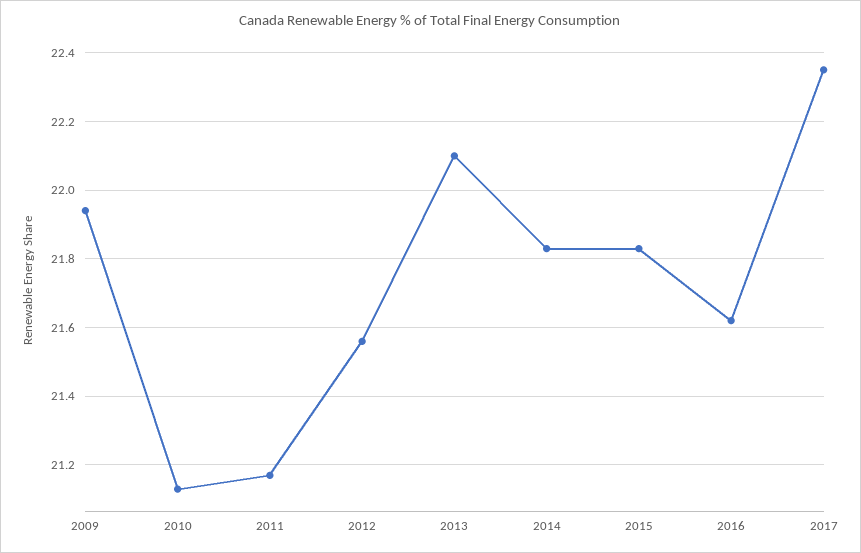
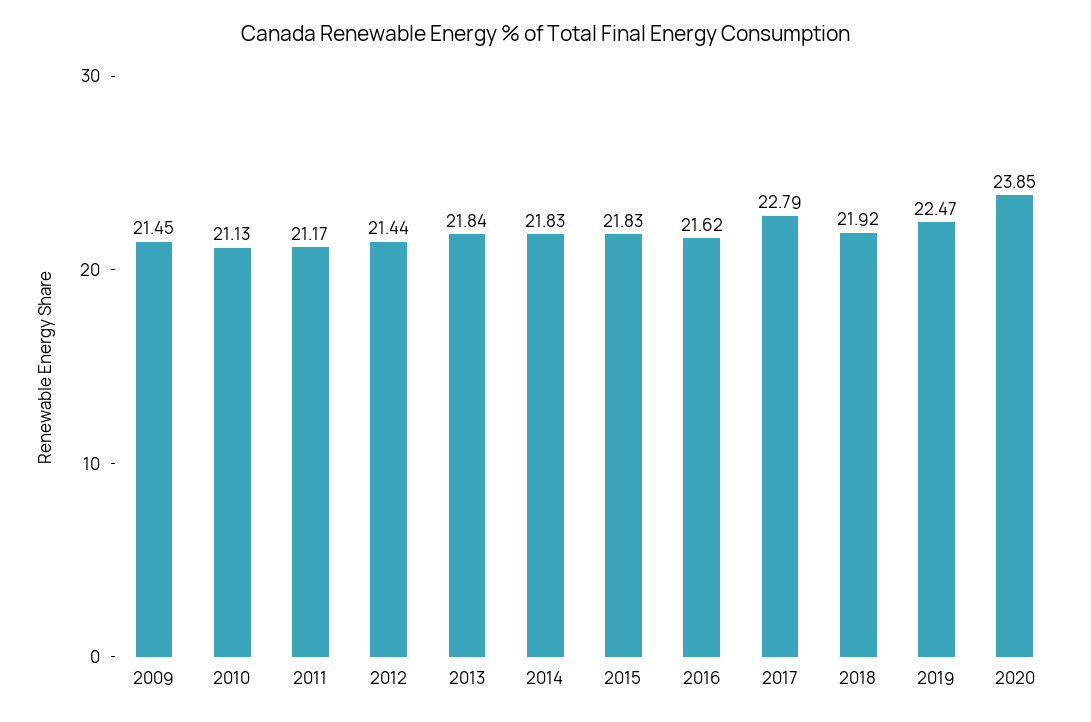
2009: 21.95 -> 21.45
2012: 21.55 -> 21.44
2013: 22.1 -> 21.84
2017: 22.35 -> 22.79
2018: none -> 21.92
2019: none -> 22.47
2020: none -> 23.85

